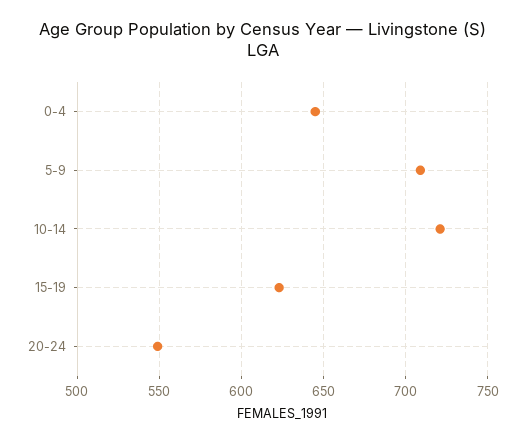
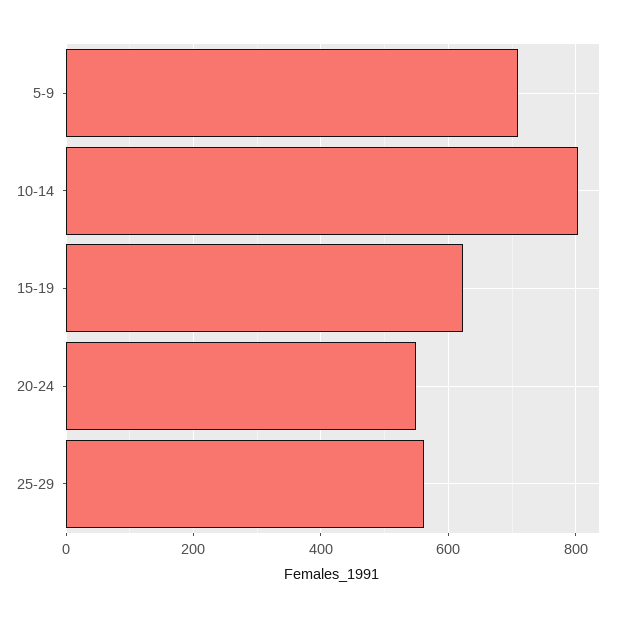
0-4: 645 -> none
10-14: 720 -> 800
25-29: none -> 560

